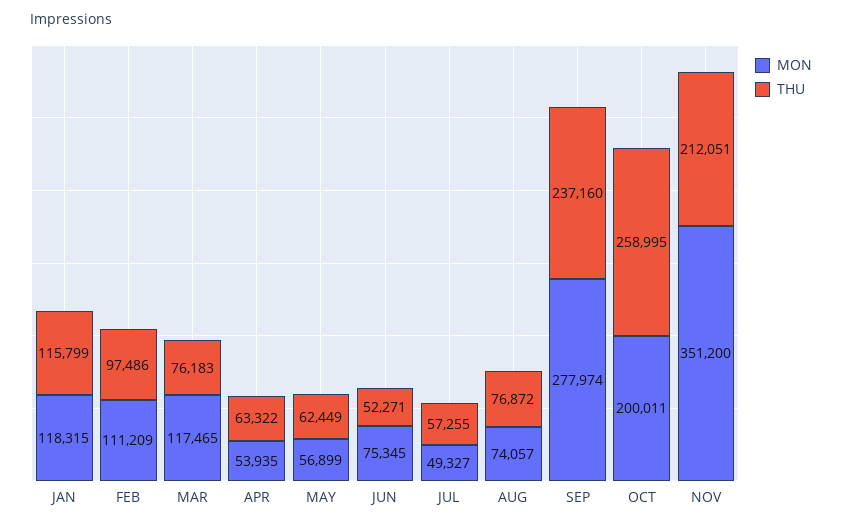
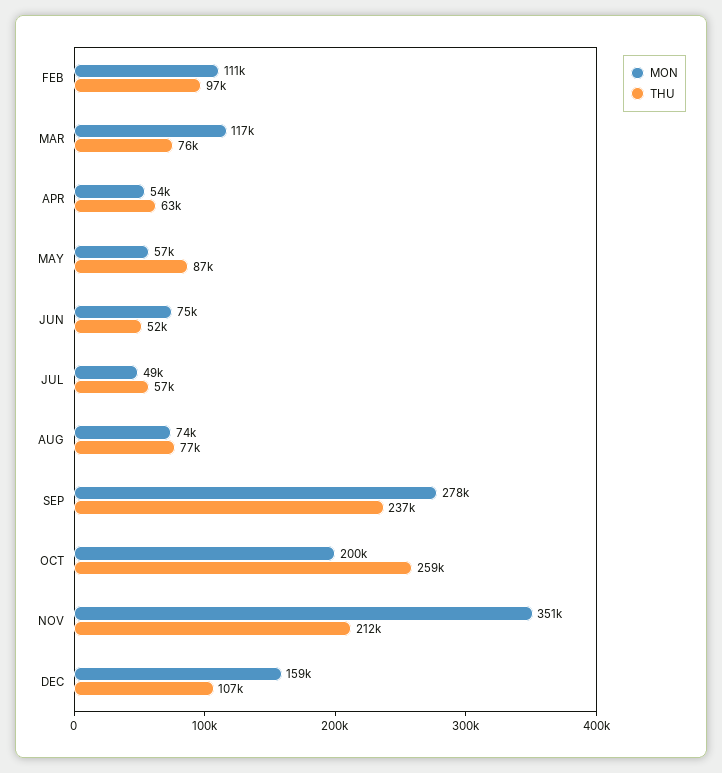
MON, JAN: 118315 -> none
THU, JAN: 115799 -> none
THU, MAY: 62449 -> 87000
MON, DEC: none -> 159000
THU, DEC: none -> 107000

